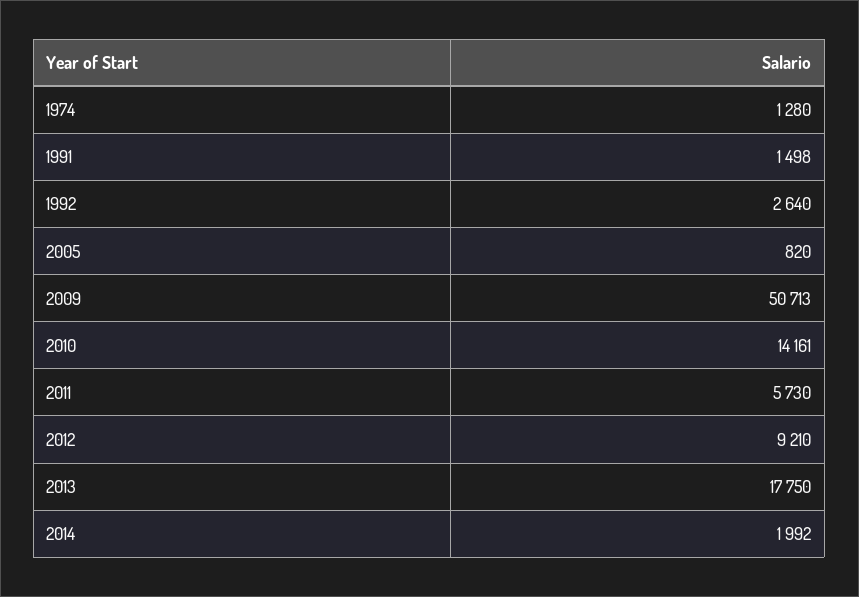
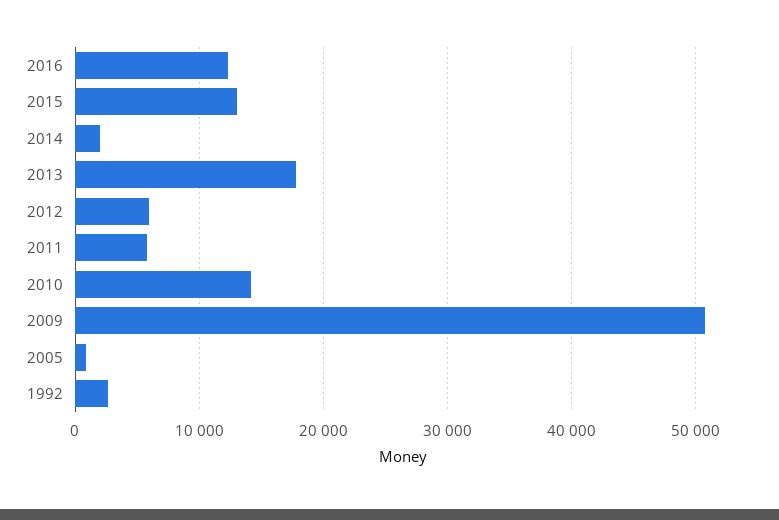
1974: 1280 -> none
1991: 1498 -> none
2012: 9210 -> 6000
2016: none -> 12000
2015: none -> 13000

